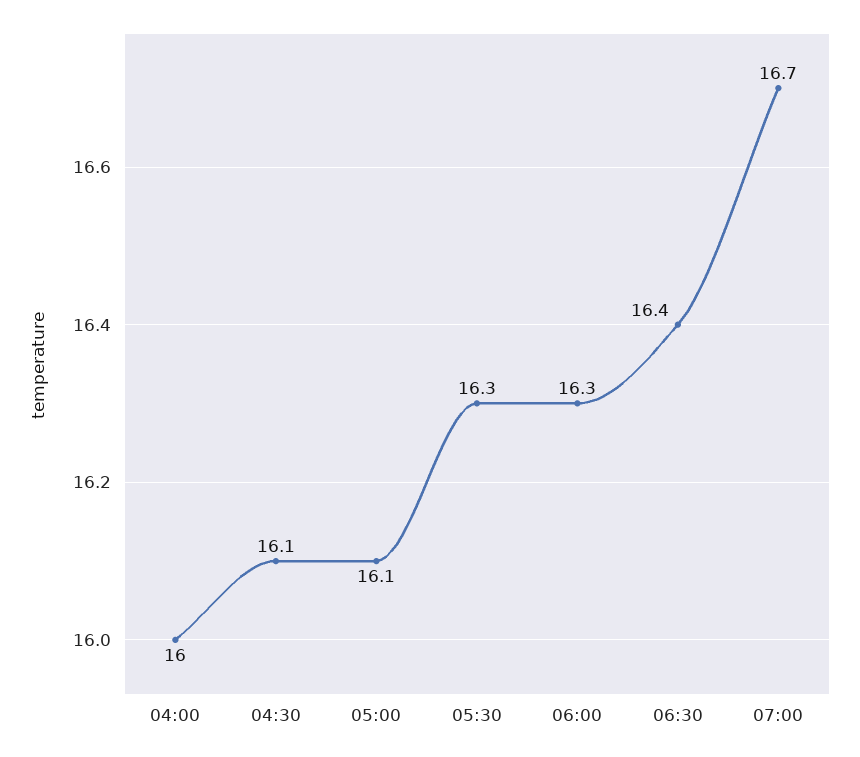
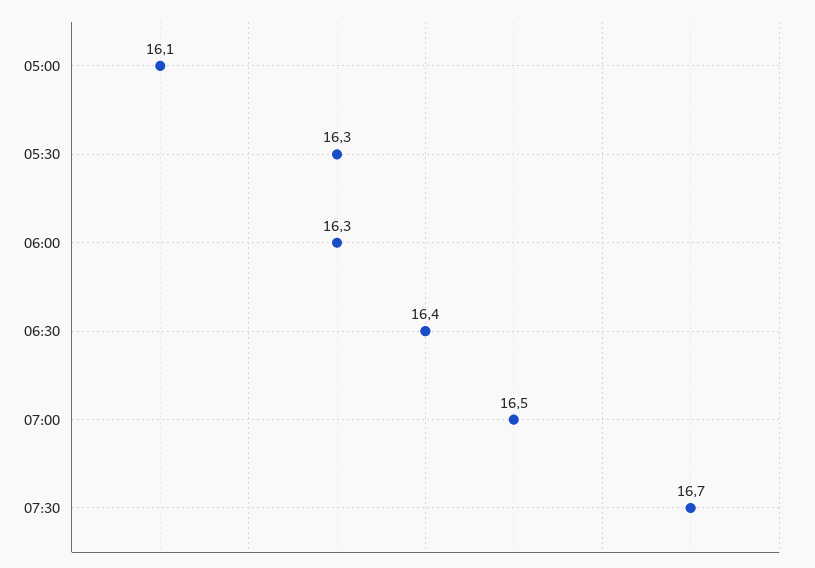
04:00: 16 -> none
04:30: 16.1 -> none
07:00: 16.7 -> 16.5
07:30: none -> 16.7

